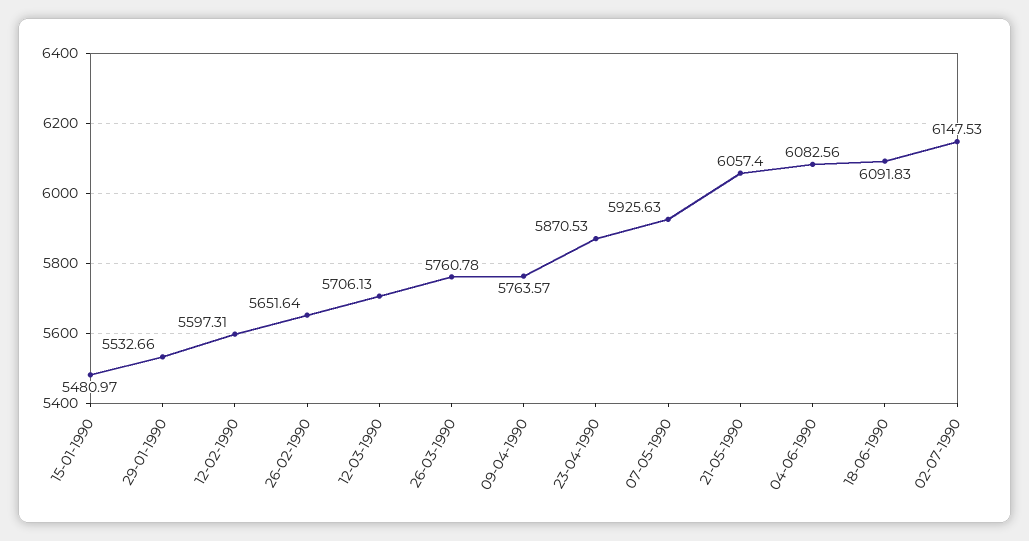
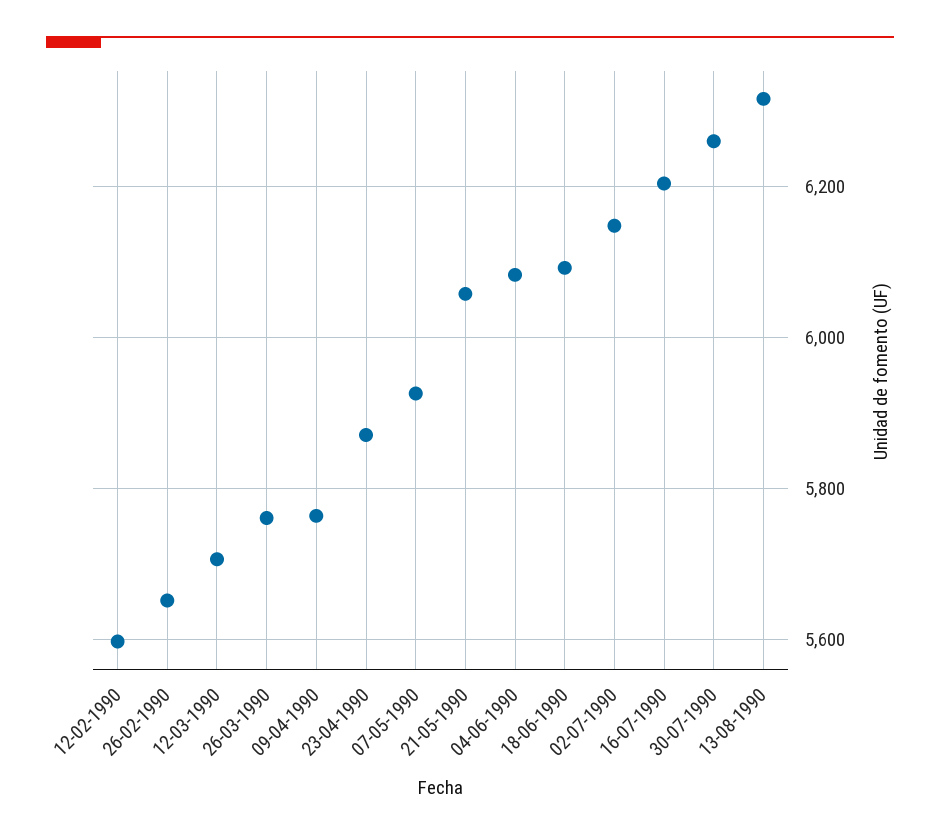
15-01-1990: 5480.97 -> none
29-01-1990: 5532.66 -> none
16-07-1990: none -> 6200
30-07-1990: none -> 6260
13-08-1990: none -> 6320

